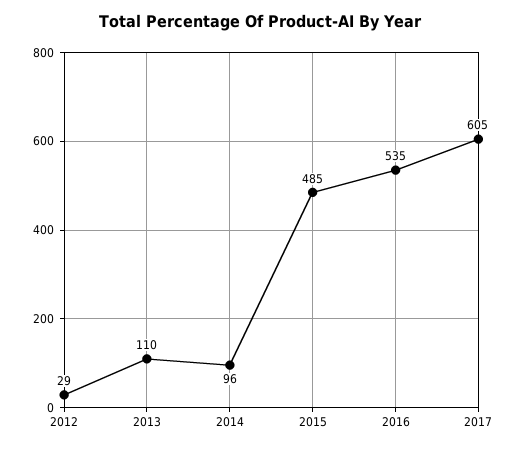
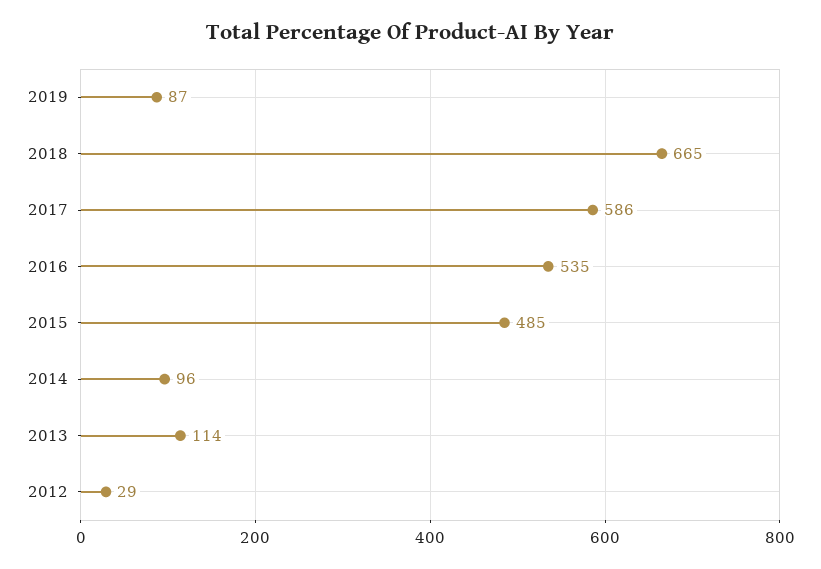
2013: 110 -> 114
2017: 605 -> 586
2019: none -> 87
2018: none -> 665

